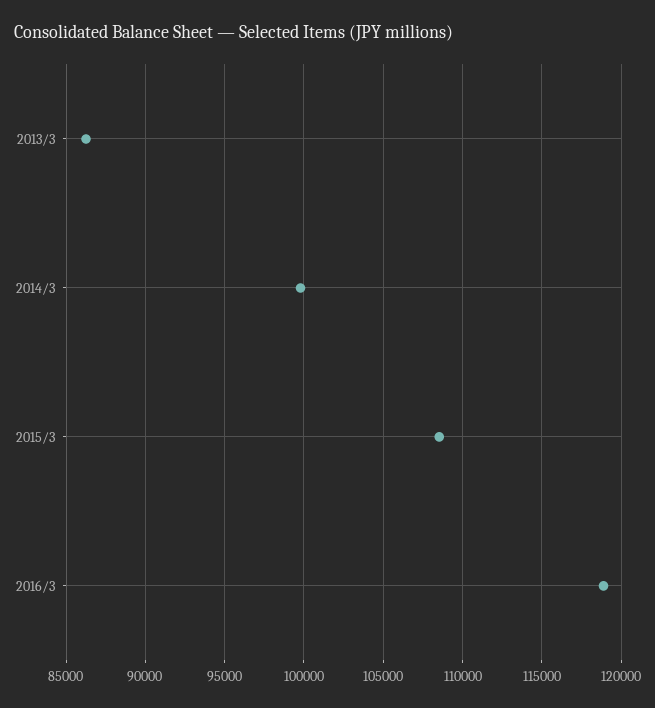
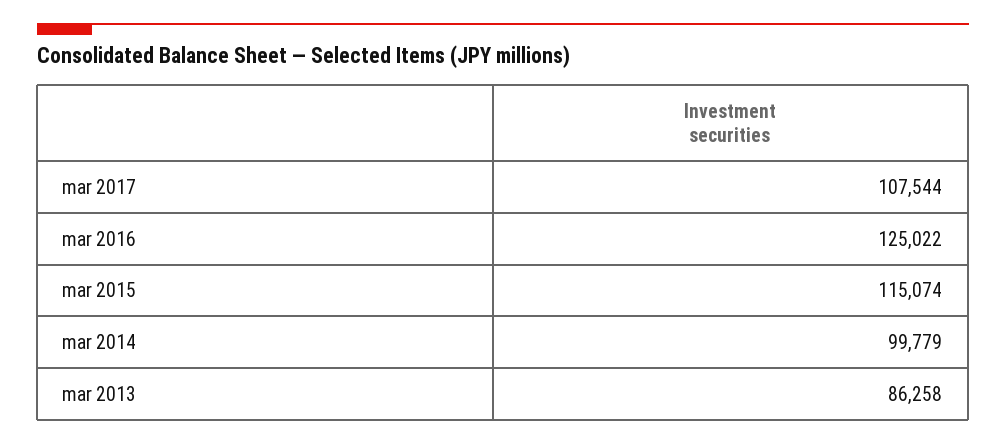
2015/3: 108500 -> 115074
2016/3: 119000 -> 125022
mar 2017: none -> 107544

